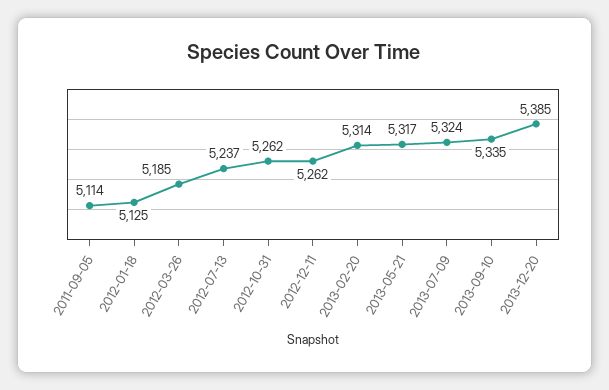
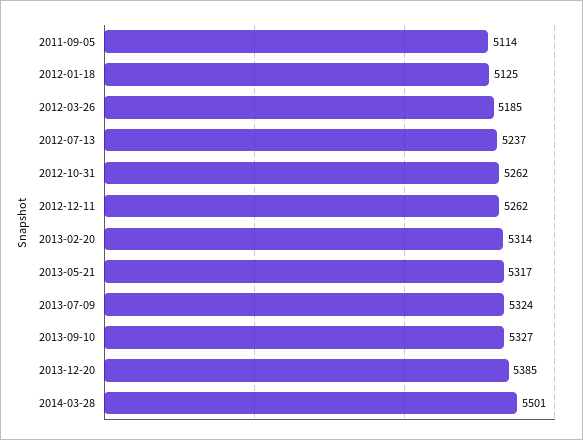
2013-09-10: 5335 -> 5327
2014-03-28: none -> 5501

